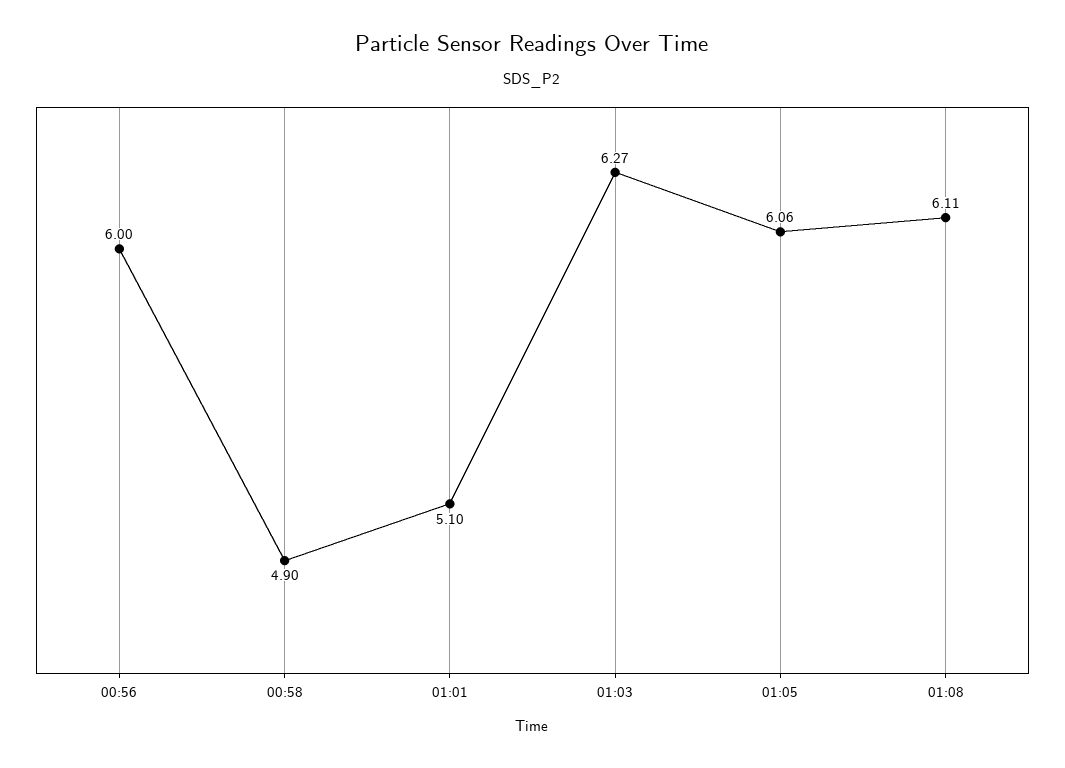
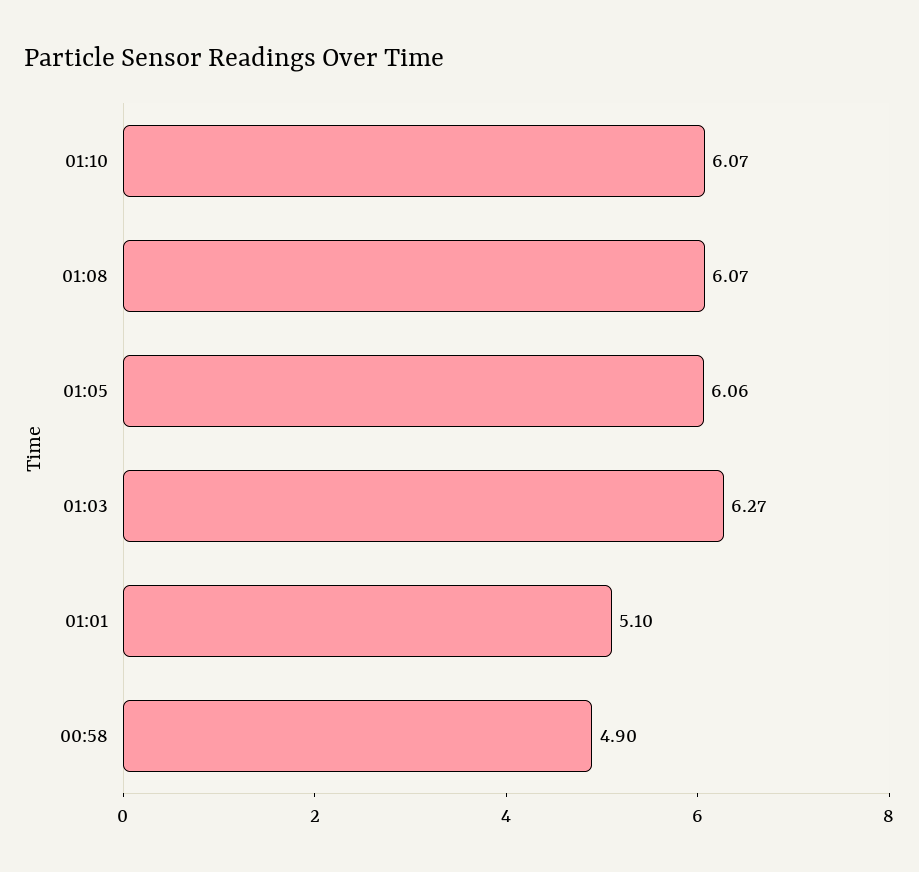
00:56: 6 -> none
01:08: 6.11 -> 6.07
01:10: none -> 6.07

